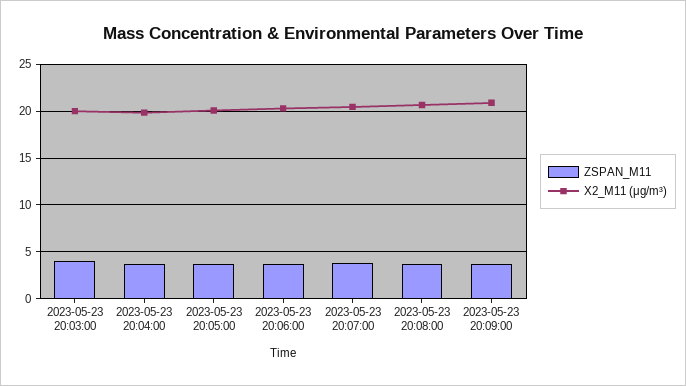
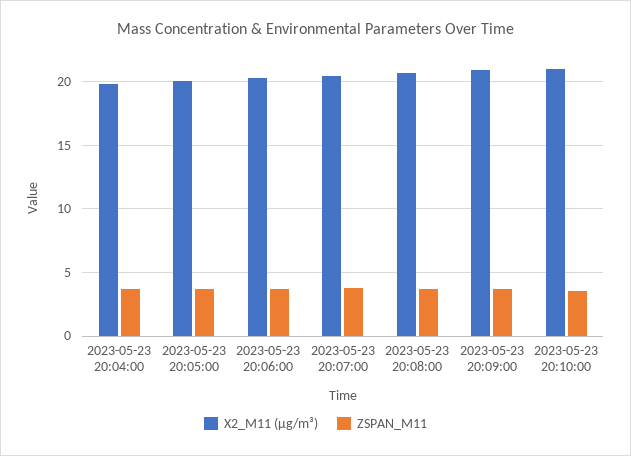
ZSPAN_M11, 2023-05-23 20:03:00: 4 -> none
X2_M11 (μg/m³), 2023-05-23 20:03:00: 20 -> none
X2_M11 (μg/m³), 2023-05-23 20:10:00: none -> 21
ZSPAN_M11, 2023-05-23 20:10:00: none -> 3.5

